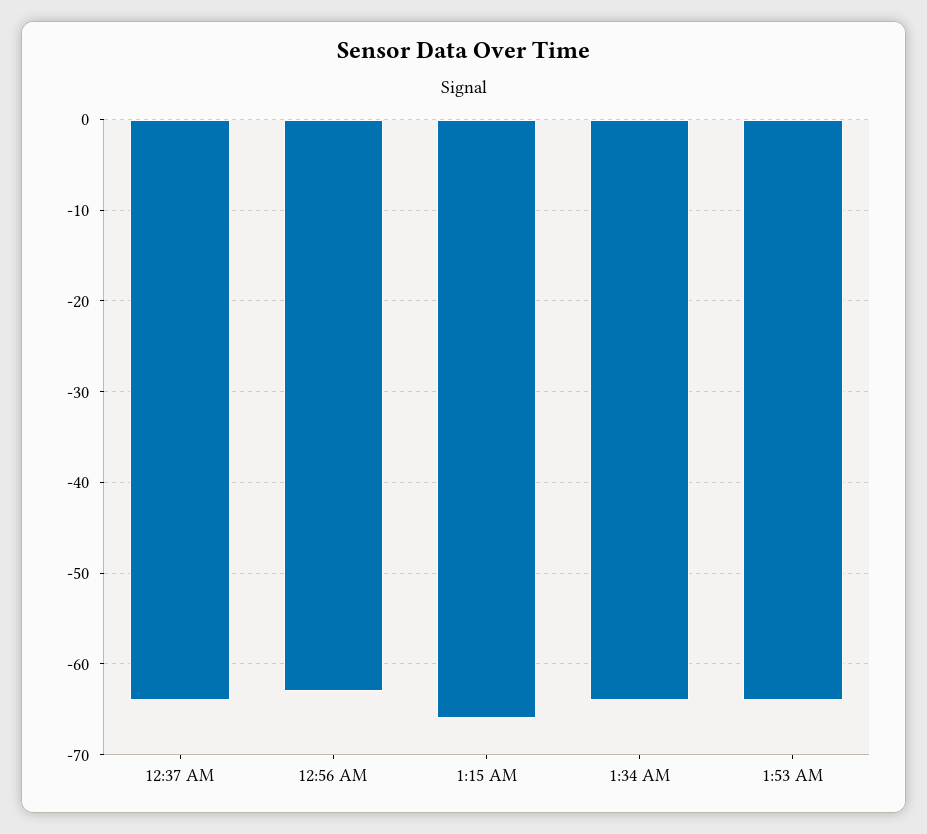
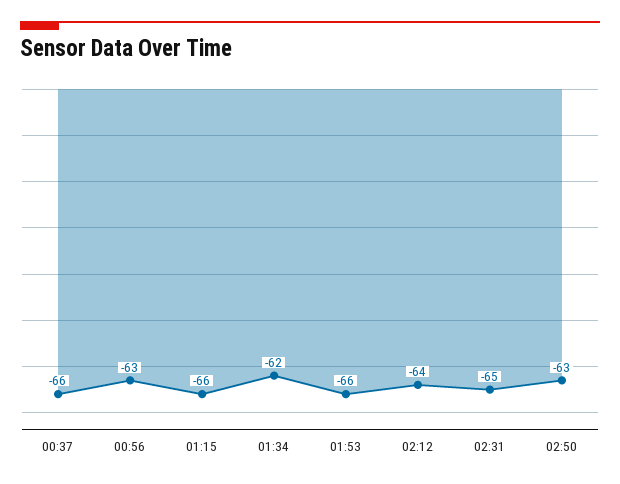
12:37 AM: -64 -> -66
1:34 AM: -64 -> -62
1:53 AM: -64 -> -66
02:12: none -> -64
02:31: none -> -65
02:50: none -> -63

